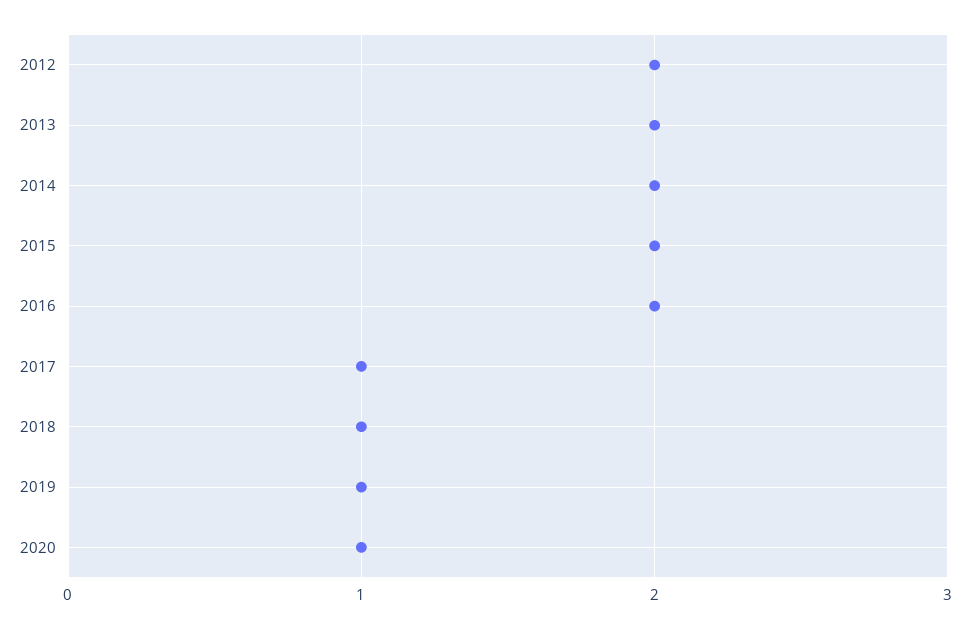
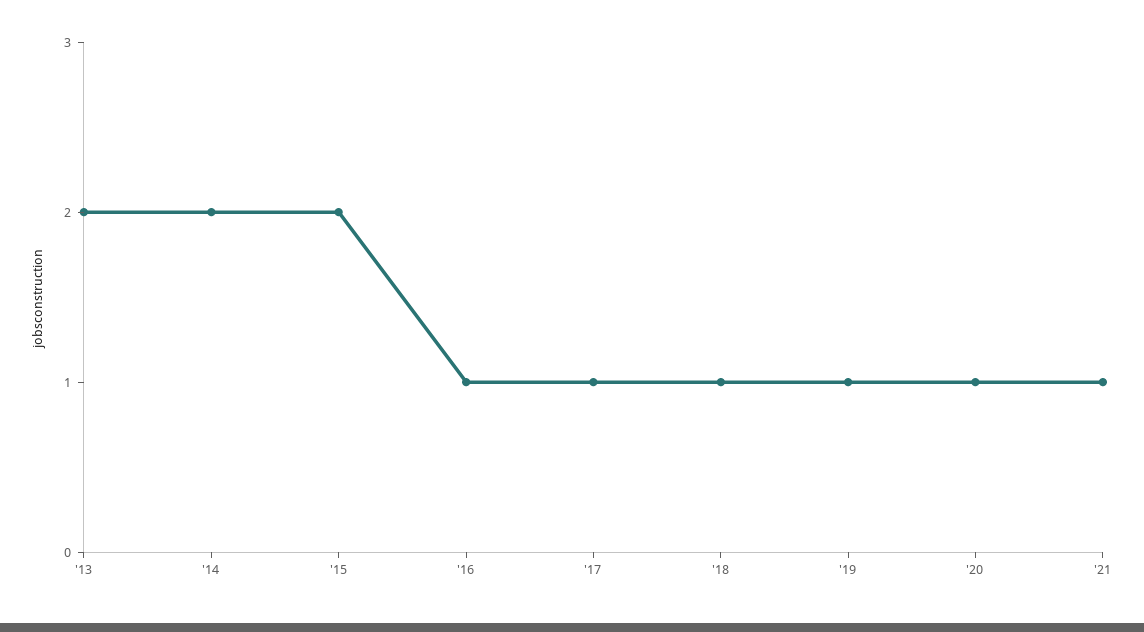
2012: 2 -> none
2016: 2 -> 1
'21: none -> 1

